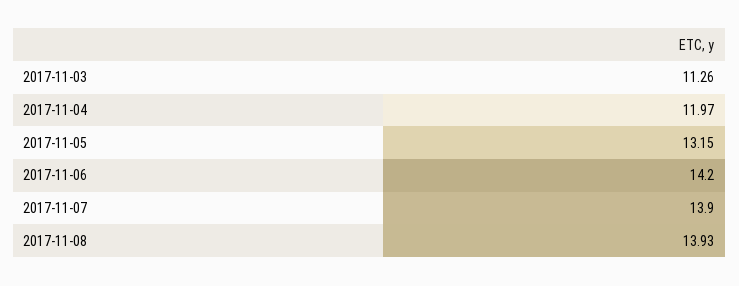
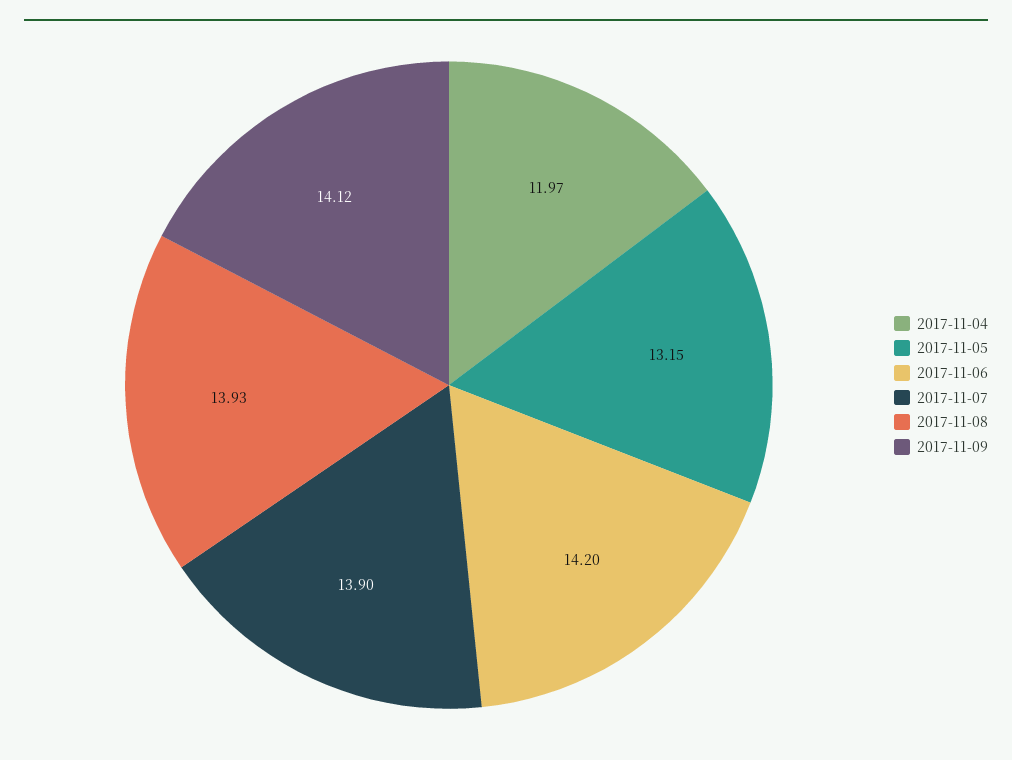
2017-11-03: 11.26 -> none
2017-11-09: none -> 14.12

